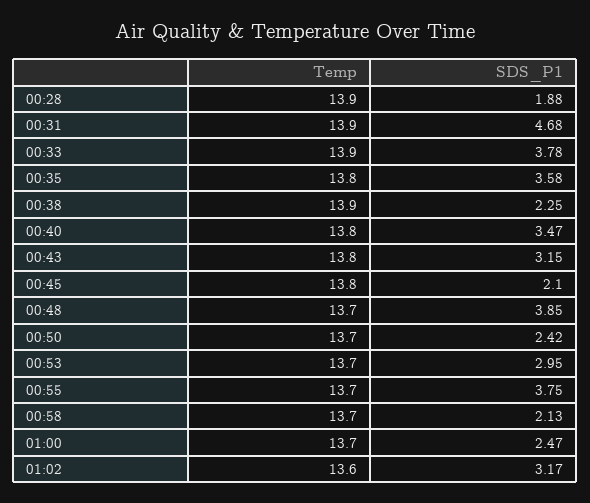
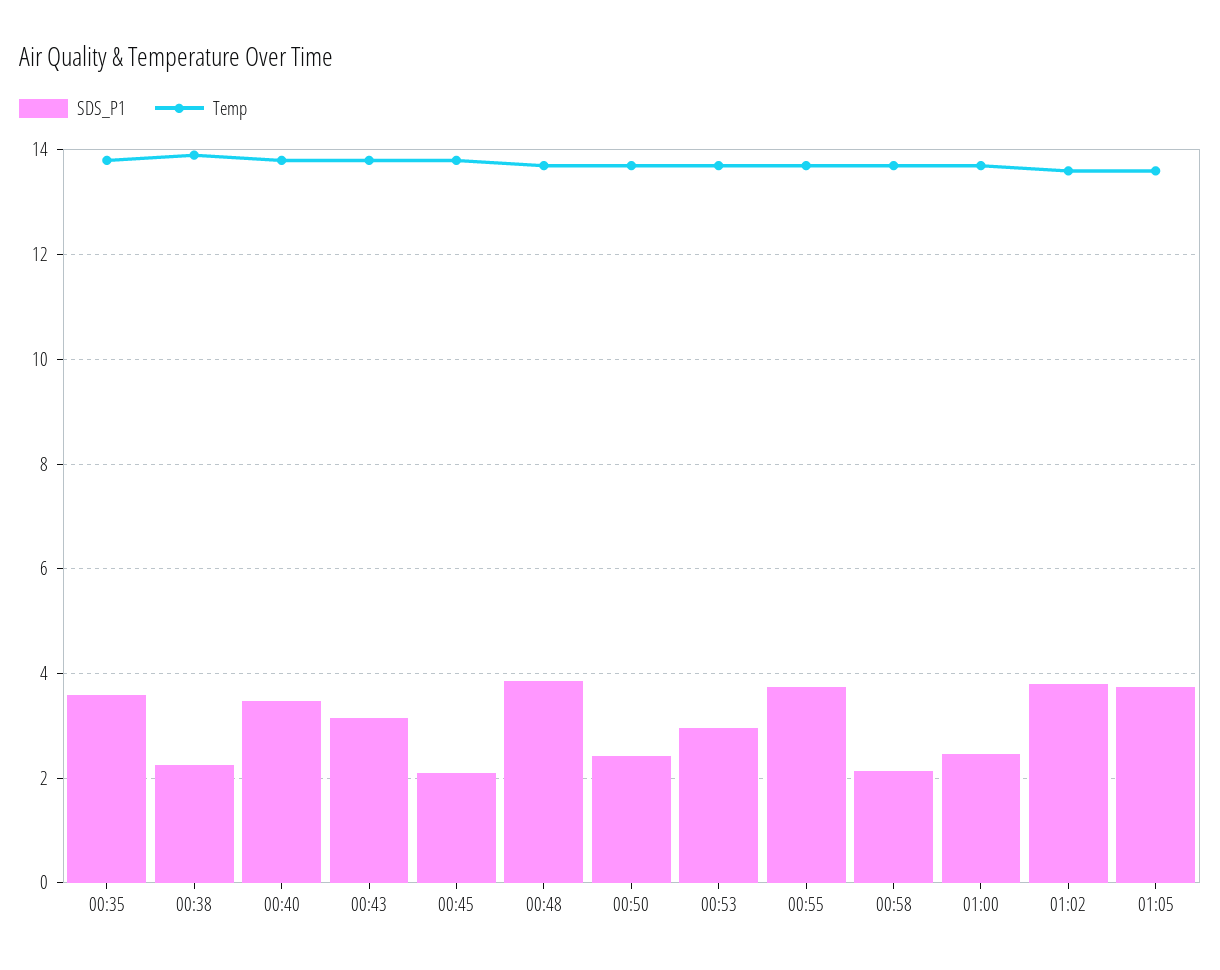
Temp, 00:28: 13.9 -> none
SDS_P1, 00:28: 1.88 -> none
Temp, 00:31: 13.9 -> none
SDS_P1, 00:31: 4.68 -> none
Temp, 00:33: 13.9 -> none
SDS_P1, 00:33: 3.78 -> none
SDS_P1, 01:02: 3.17 -> 3.8
SDS_P1, 01:05: none -> 3.8
Temp, 01:05: none -> 13.6

